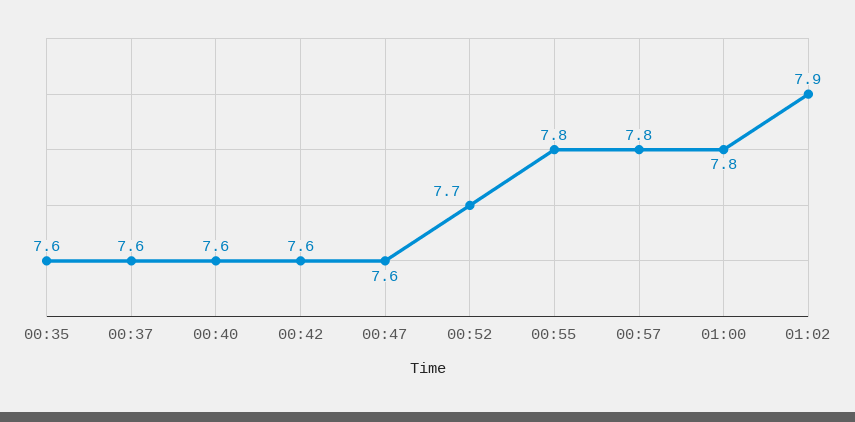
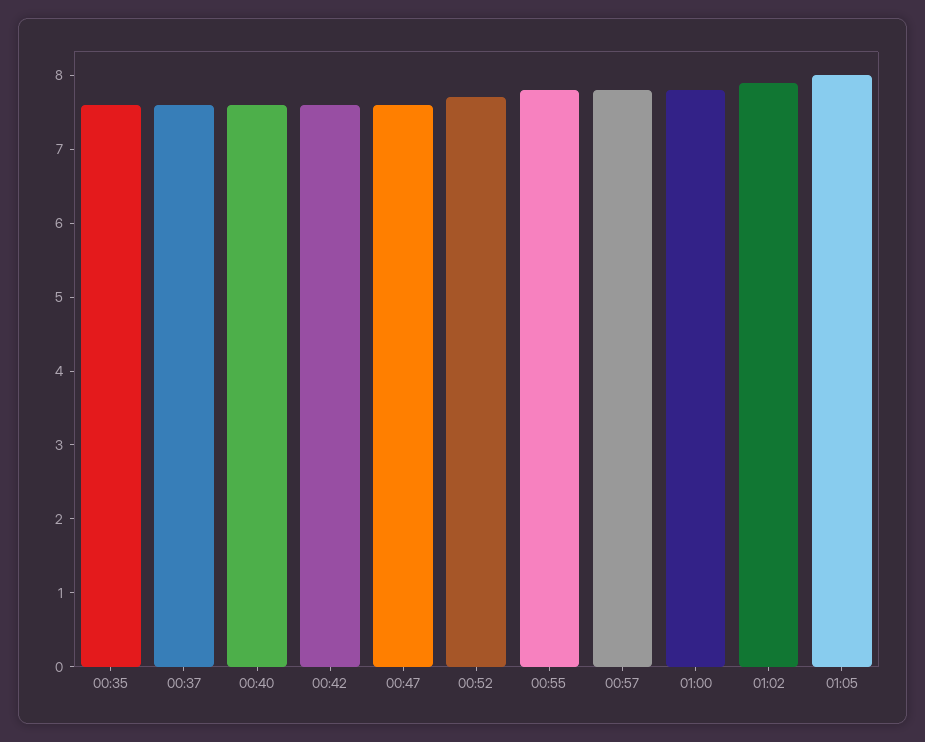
01:05: none -> 8

